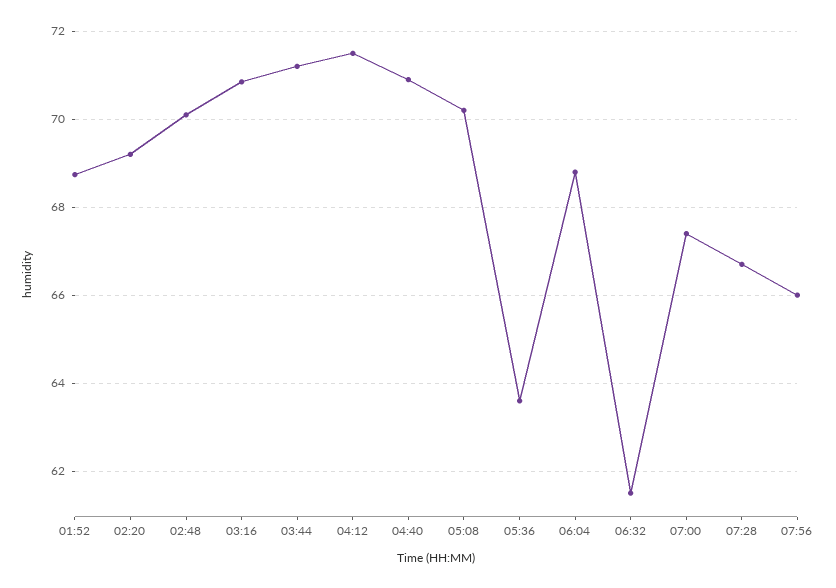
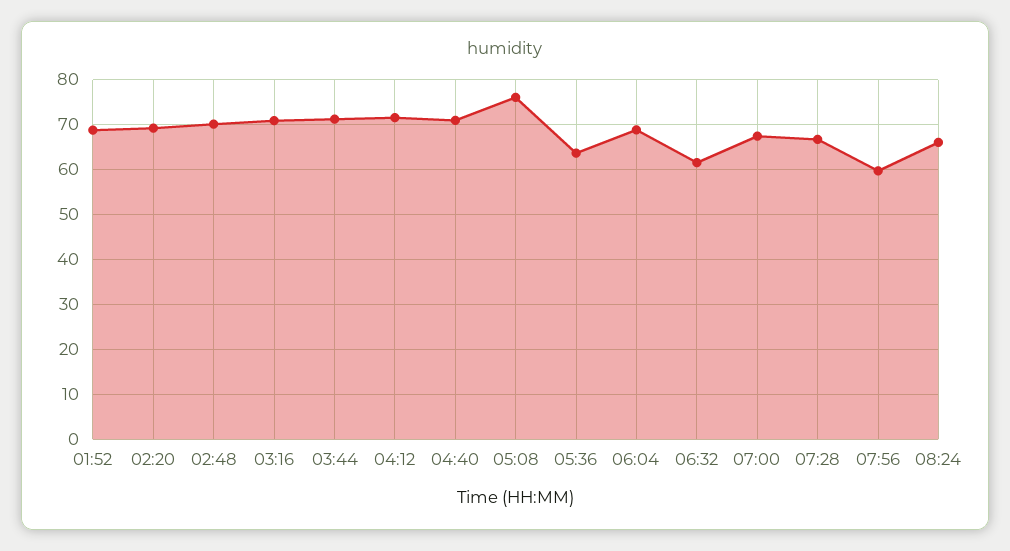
05:08: 70.2 -> 76
07:56: 66 -> 60
08:24: none -> 66

